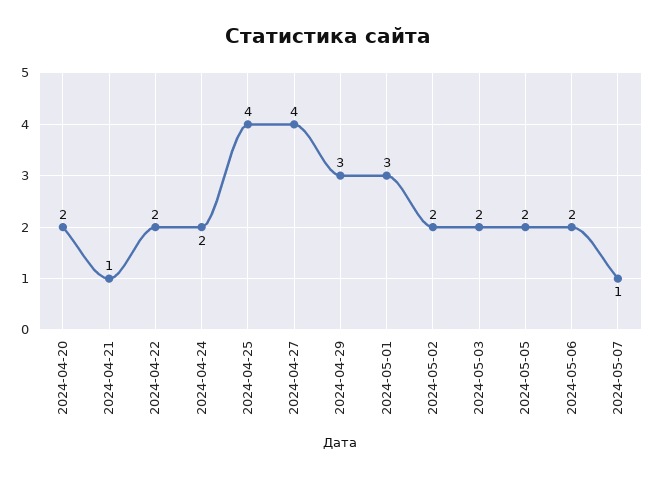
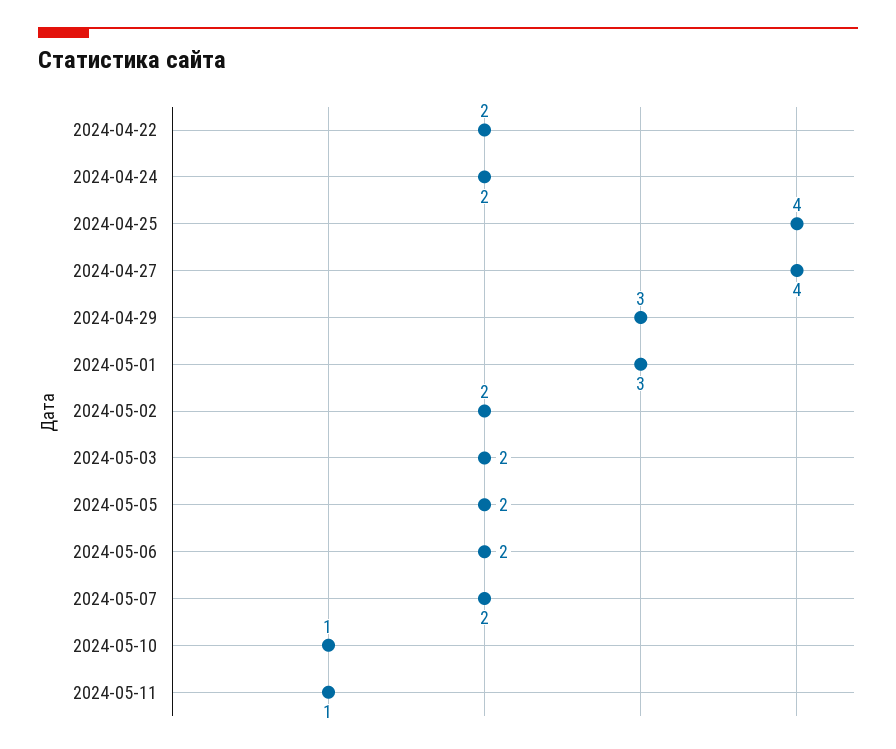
2024-04-20: 2 -> none
2024-04-21: 1 -> none
2024-05-07: 1 -> 2
2024-05-10: none -> 1
2024-05-11: none -> 1

